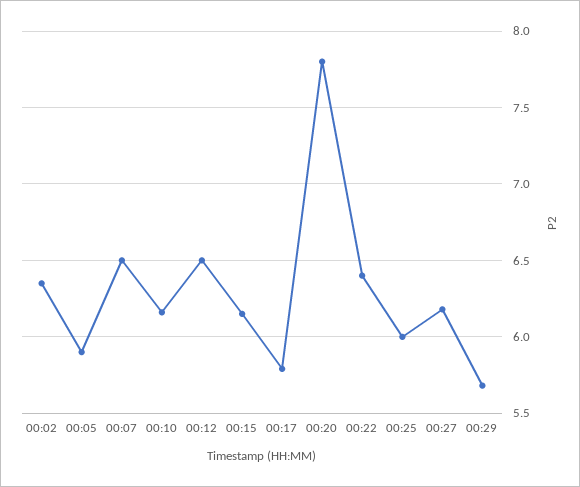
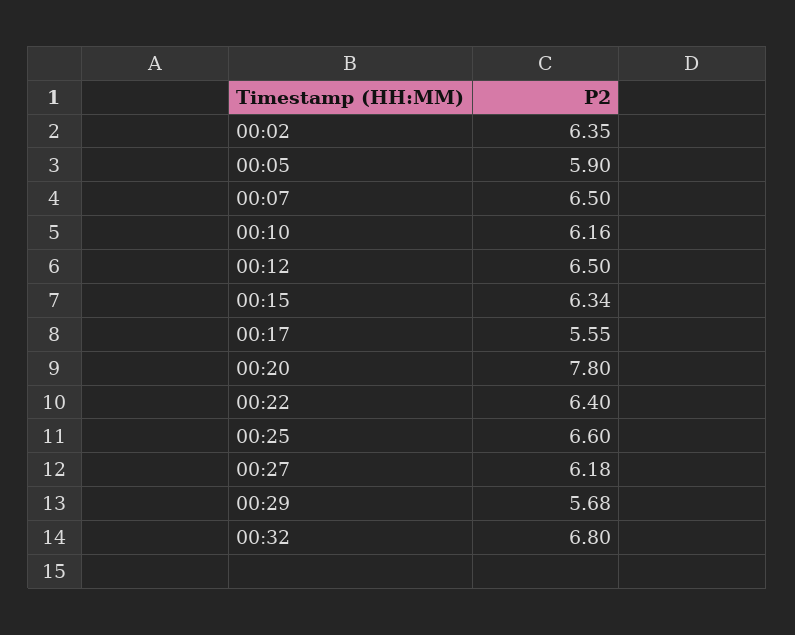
00:15: 6.15 -> 6.34
00:17: 5.8 -> 5.55
00:25: 6 -> 6.6
00:32: none -> 6.8

